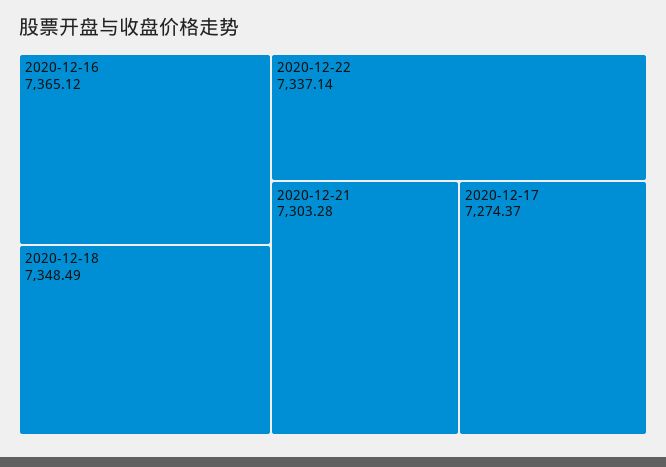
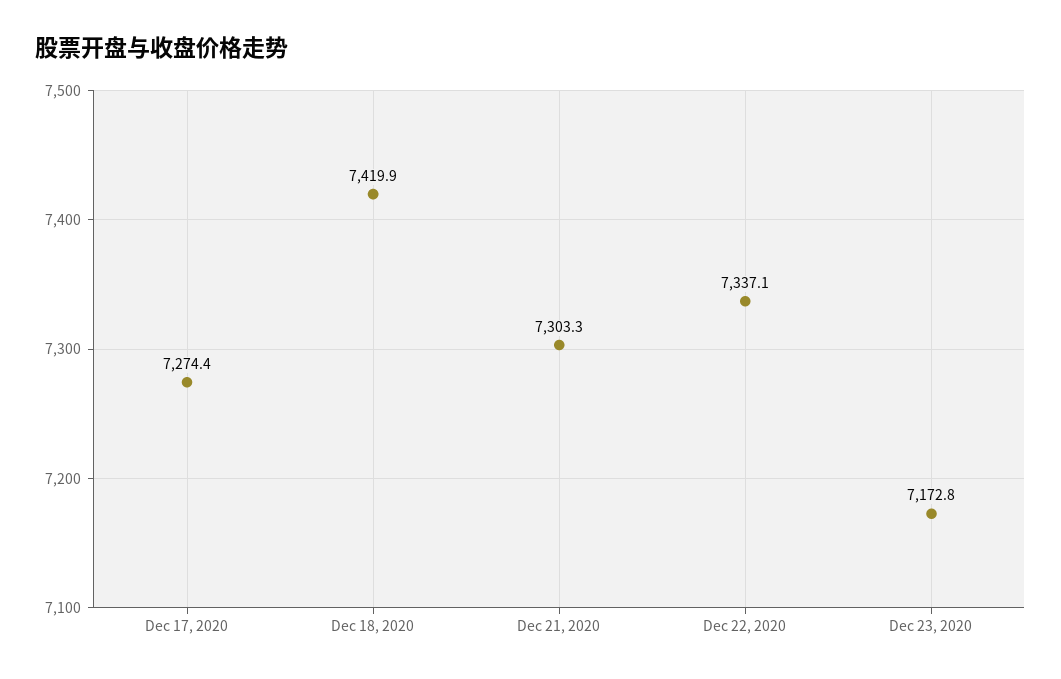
2020-12-16: 7365.12 -> none
2020-12-18: 7348.49 -> 7419.9
Dec 23, 2020: none -> 7172.8

